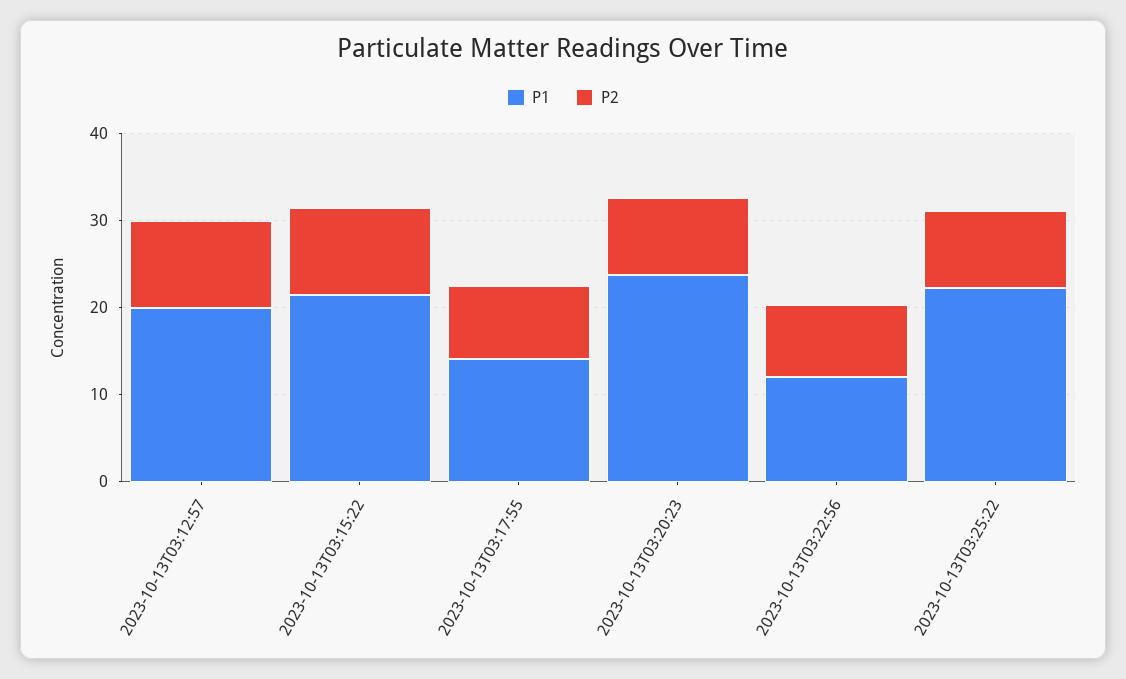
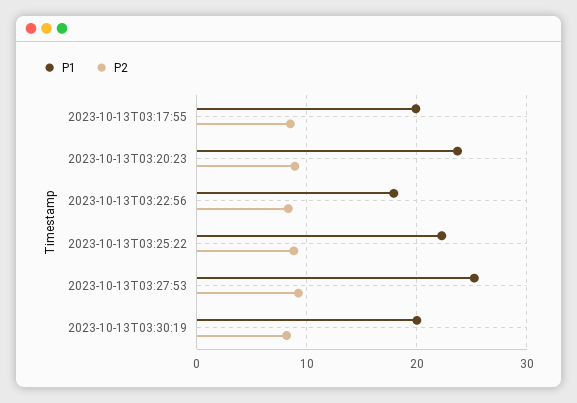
P1, 2023-10-13T03:12:57: 20 -> none
P2, 2023-10-13T03:12:57: 10 -> none
P1, 2023-10-13T03:15:22: 22 -> none
P2, 2023-10-13T03:15:22: 10 -> none
P1, 2023-10-13T03:17:55: 14 -> 20
P1, 2023-10-13T03:22:56: 12 -> 18
P1, 2023-10-13T03:27:53: none -> 25
P2, 2023-10-13T03:27:53: none -> 9
P1, 2023-10-13T03:30:19: none -> 20
P2, 2023-10-13T03:30:19: none -> 8

